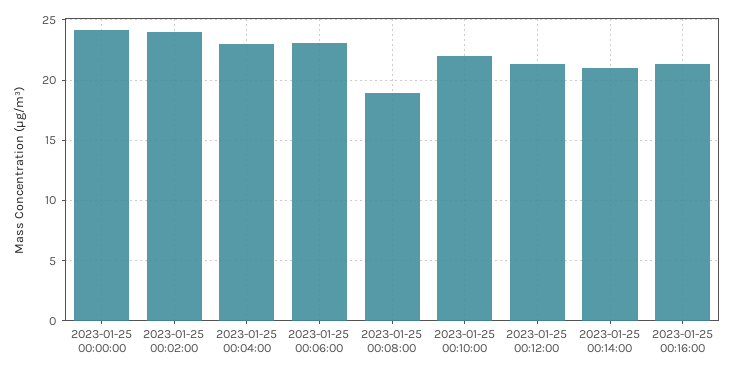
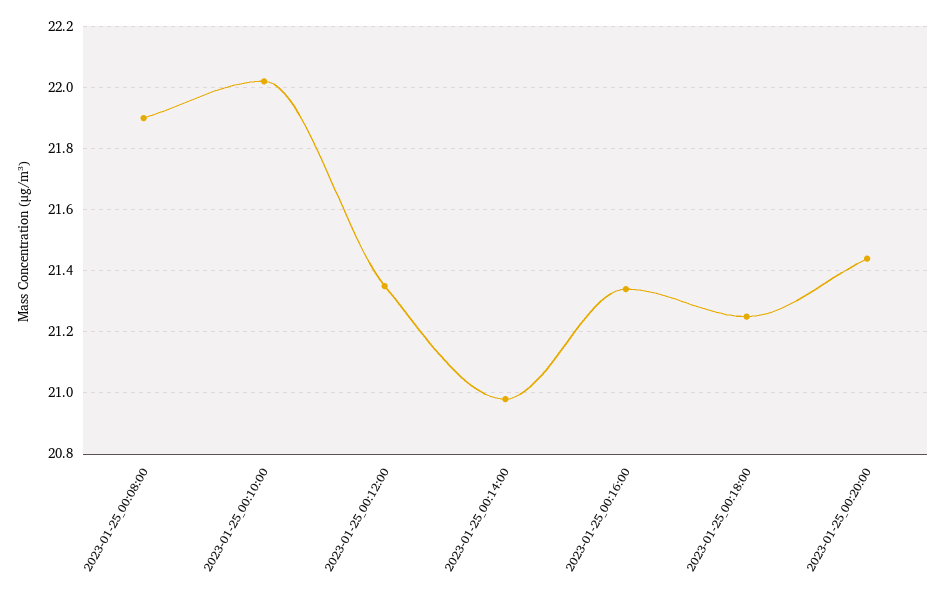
2023-01-25 00:00:00: 24 -> none
2023-01-25 00:02:00: 24 -> none
2023-01-25 00:04:00: 23 -> none
2023-01-25 00:06:00: 23 -> none
2023-01-25 00:08:00: 19 -> 21.9
2023-01-25_00:18:00: none -> 21.25
2023-01-25_00:20:00: none -> 21.45

